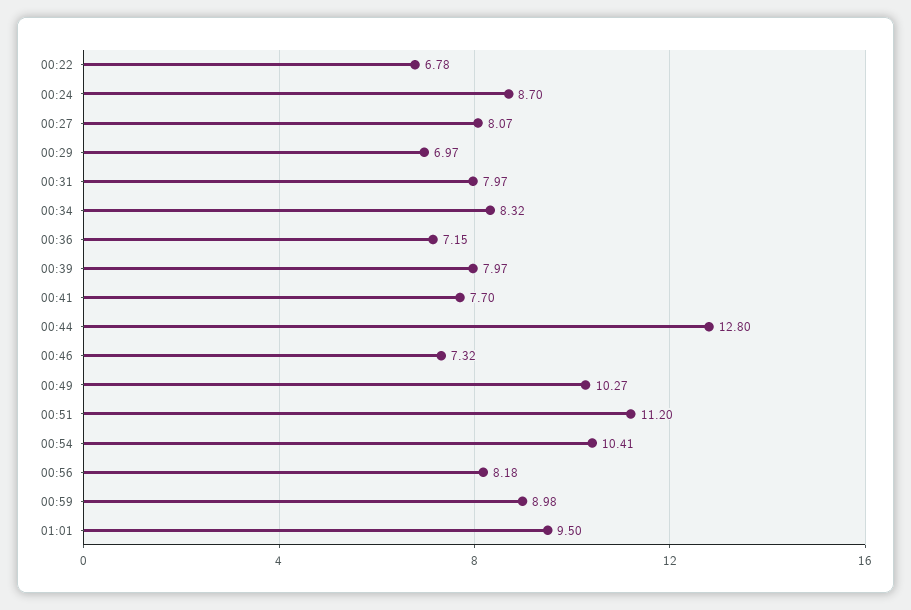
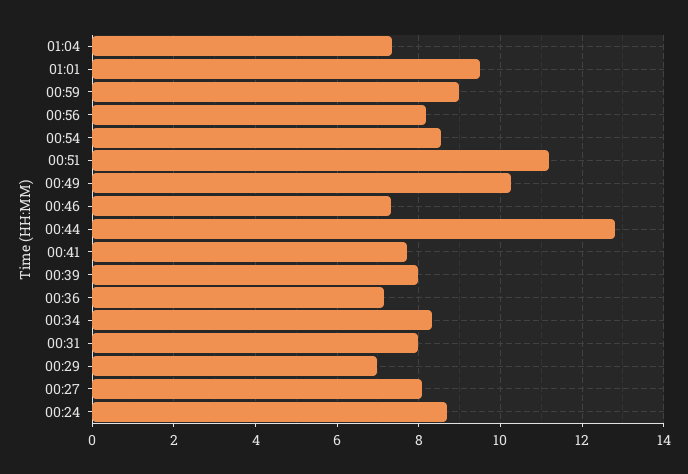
00:22: 6.78 -> none
00:54: 10.41 -> 8.6
01:04: none -> 7.4

